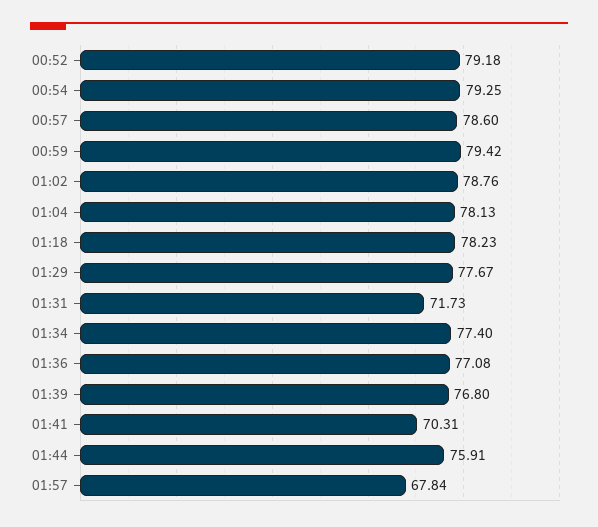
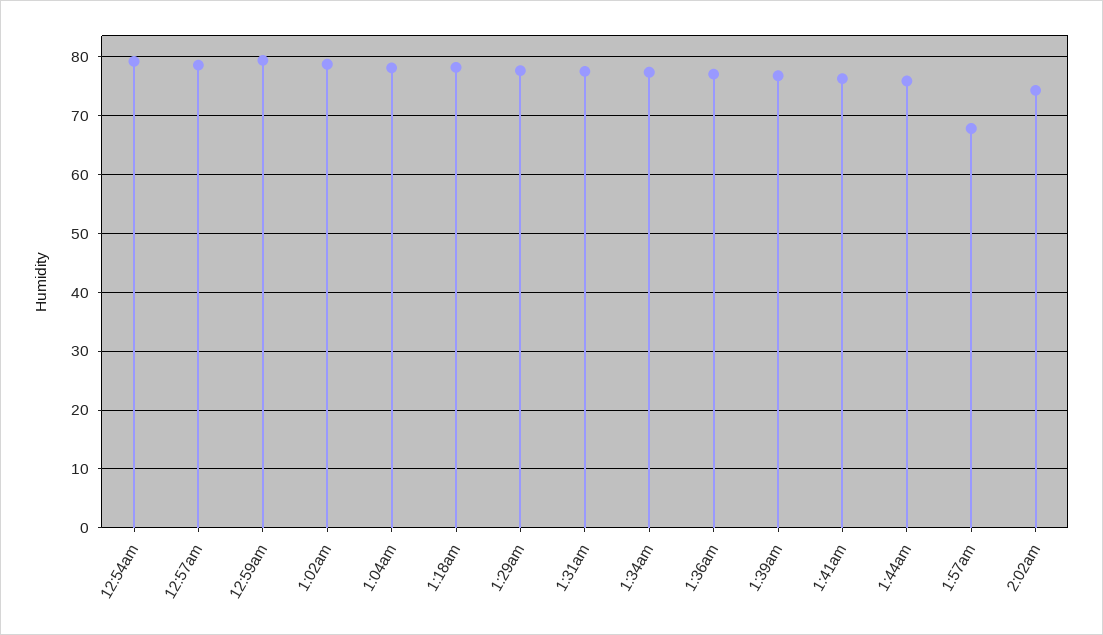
00:52: 79.18 -> none
01:31: 71.73 -> 78
01:41: 70.31 -> 76
2:02am: none -> 74

